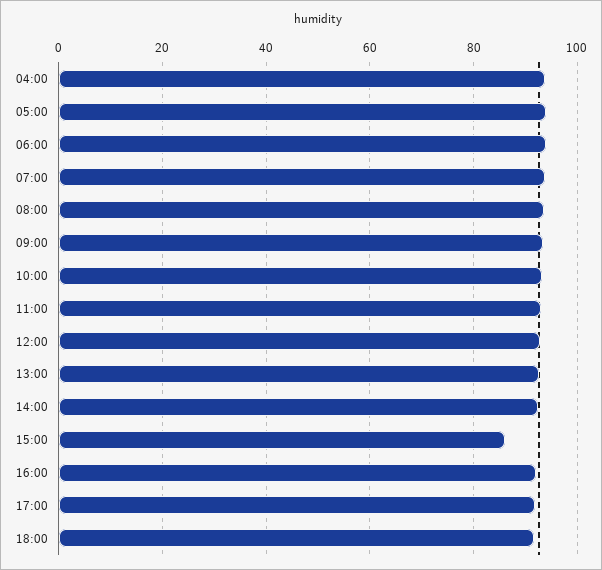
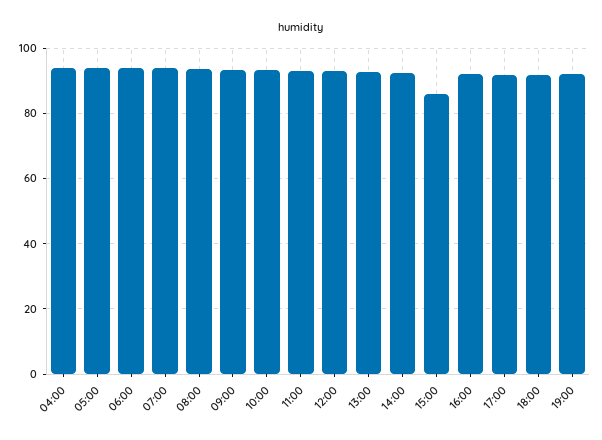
19:00: none -> 92

